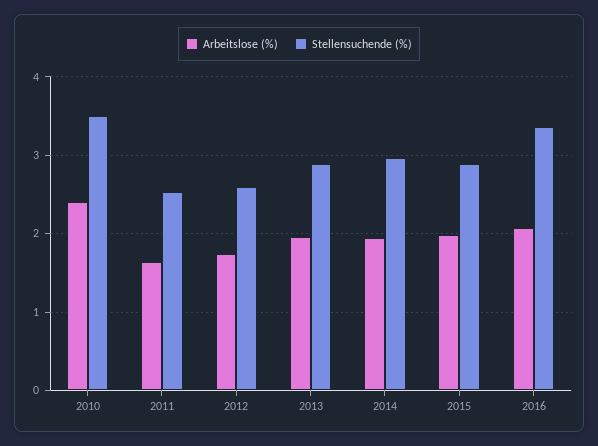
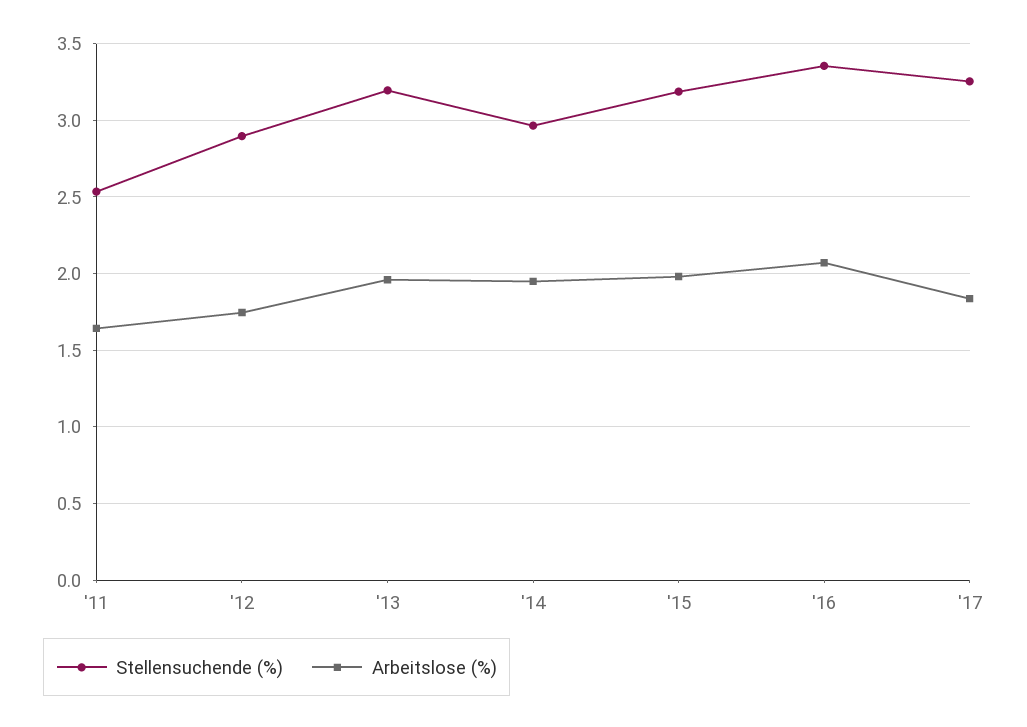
Arbeitslose (%), 2010: 2.4 -> none
Stellensuchende (%), 2010: 3.5 -> none
Stellensuchende (%), 2012: 2.6 -> 2.9
Stellensuchende (%), 2013: 2.9 -> 3.2
Stellensuchende (%), 2015: 2.9 -> 3.2
Stellensuchende (%), '17: none -> 3.25
Arbeitslose (%), '17: none -> 1.85

